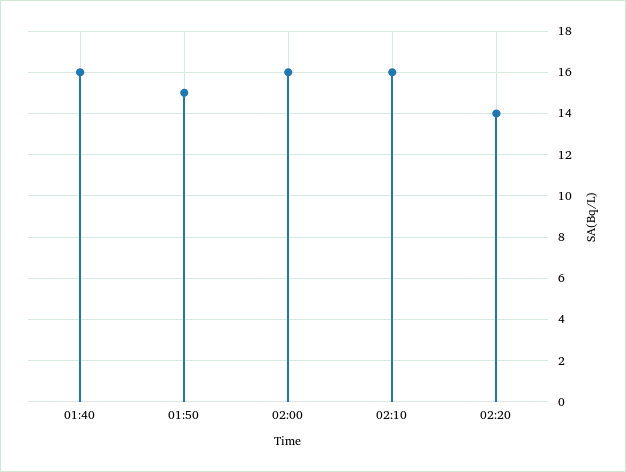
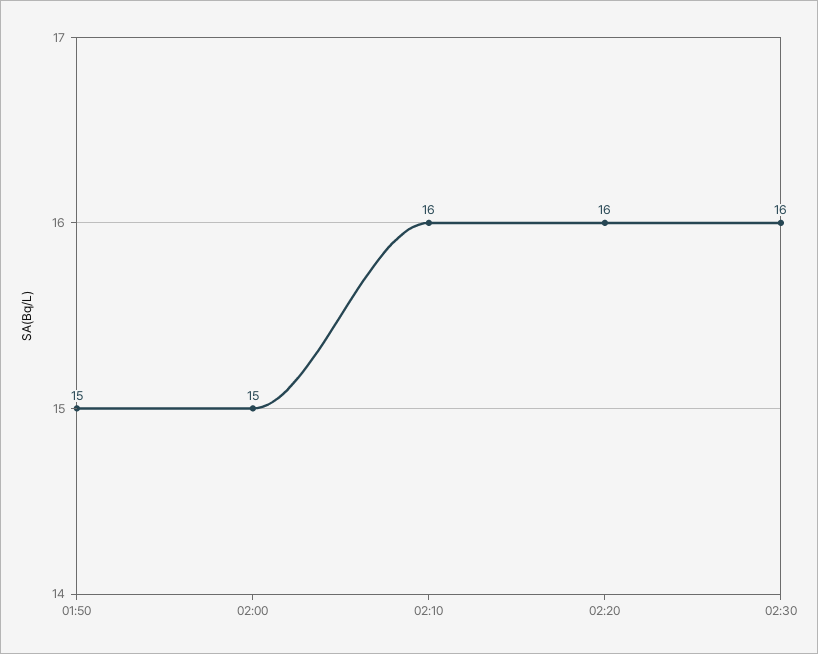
01:40: 16 -> none
02:00: 16 -> 15
02:20: 14 -> 16
02:30: none -> 16

